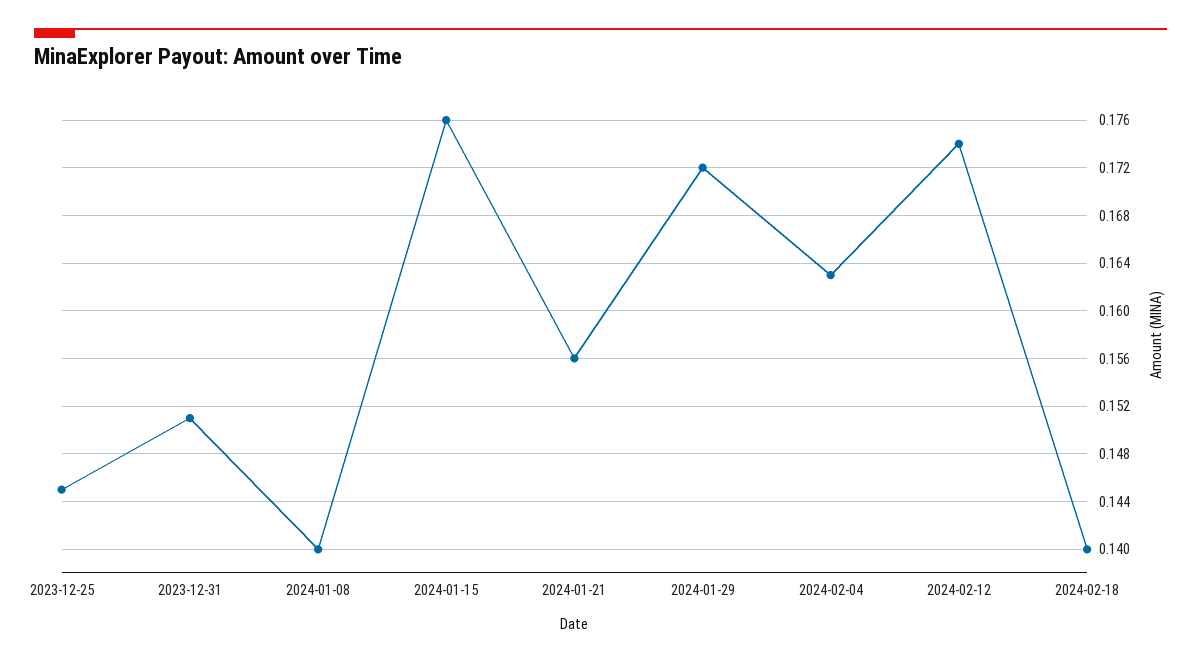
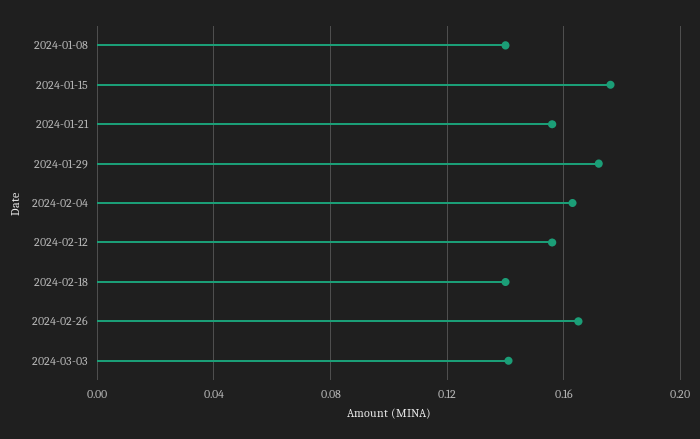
2023-12-25: 0.145 -> none
2023-12-31: 0.151 -> none
2024-02-12: 0.174 -> 0.155
2024-02-26: none -> 0.165
2024-03-03: none -> 0.14

